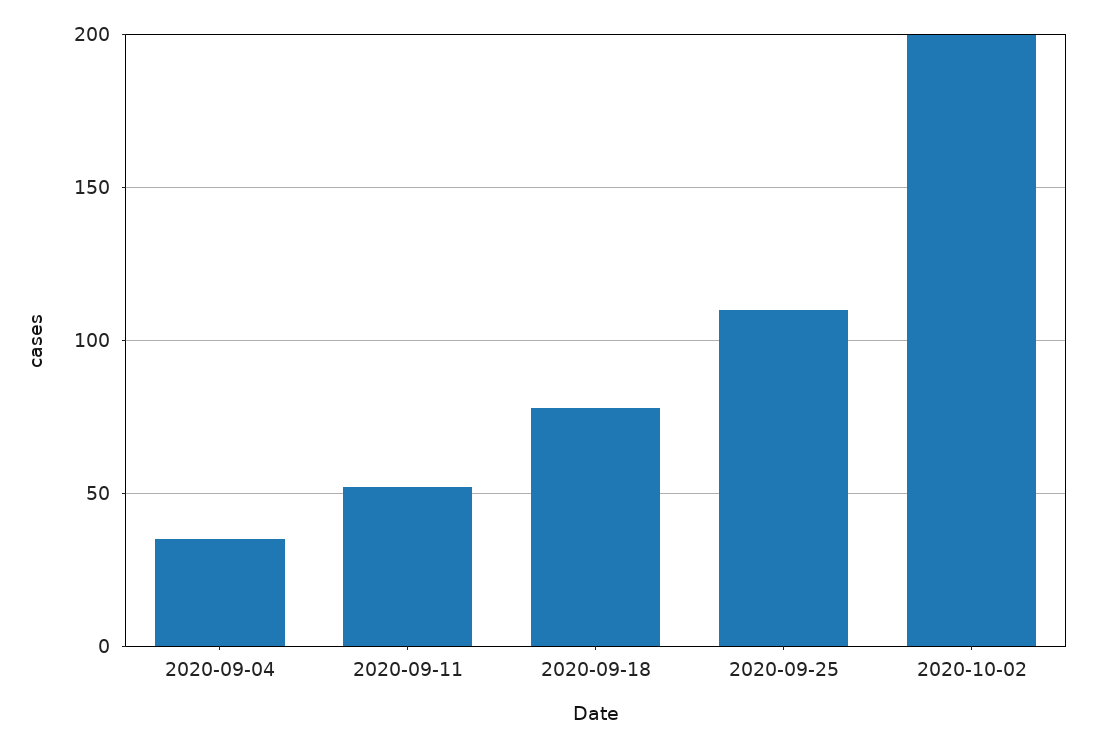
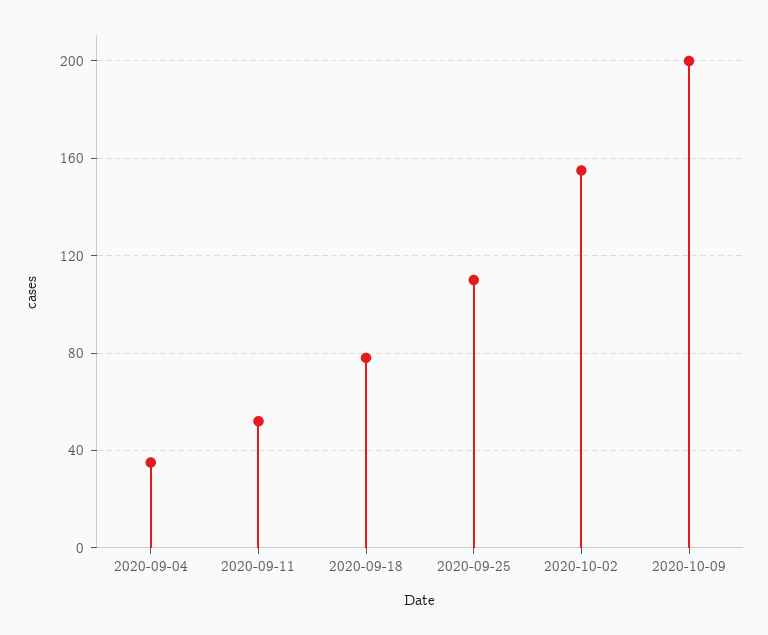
2020-10-02: 200 -> 155
2020-10-09: none -> 200

